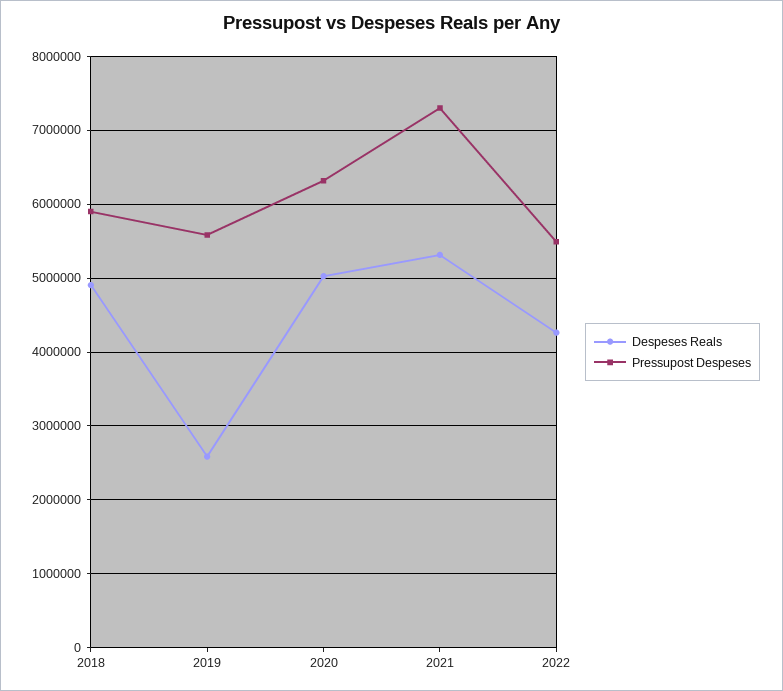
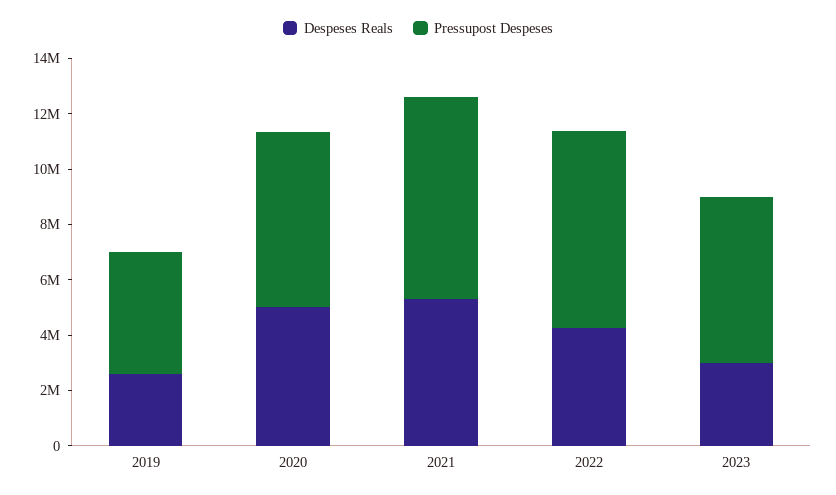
Despeses Reals, 2018: 4900000 -> none
Pressupost Despeses, 2018: 5900000 -> none
Pressupost Despeses, 2019: 5600000 -> 4500000
Pressupost Despeses, 2022: 5500000 -> 7000000
Despeses Reals, 2023: none -> 3000000
Pressupost Despeses, 2023: none -> 6000000

